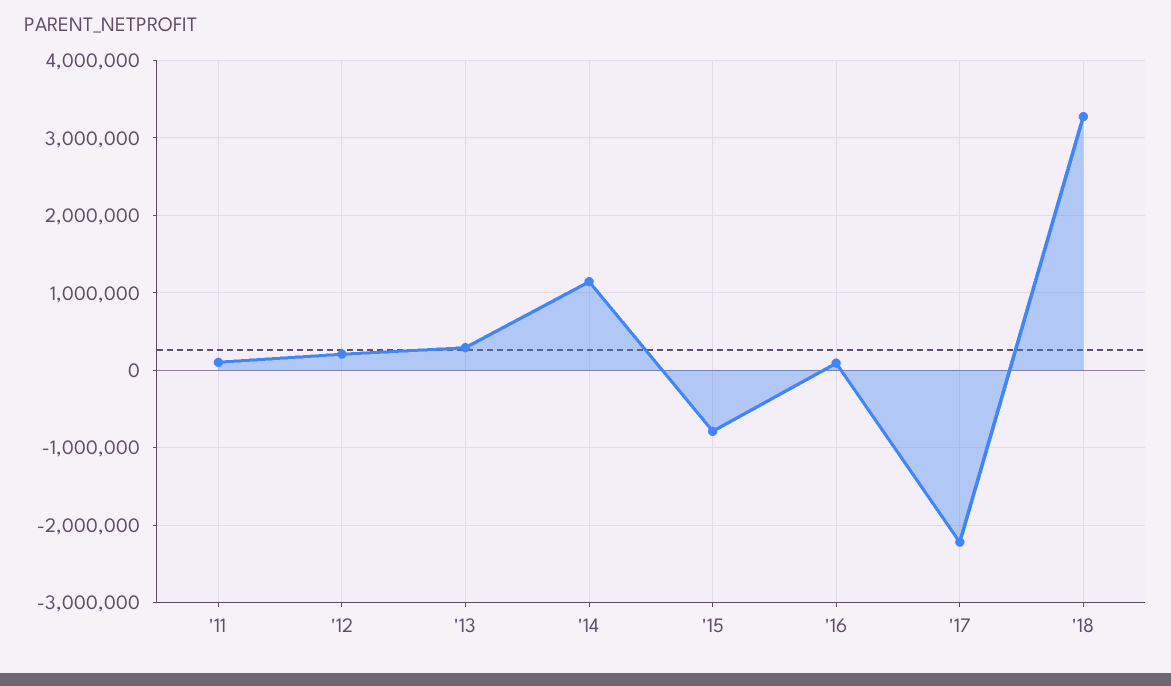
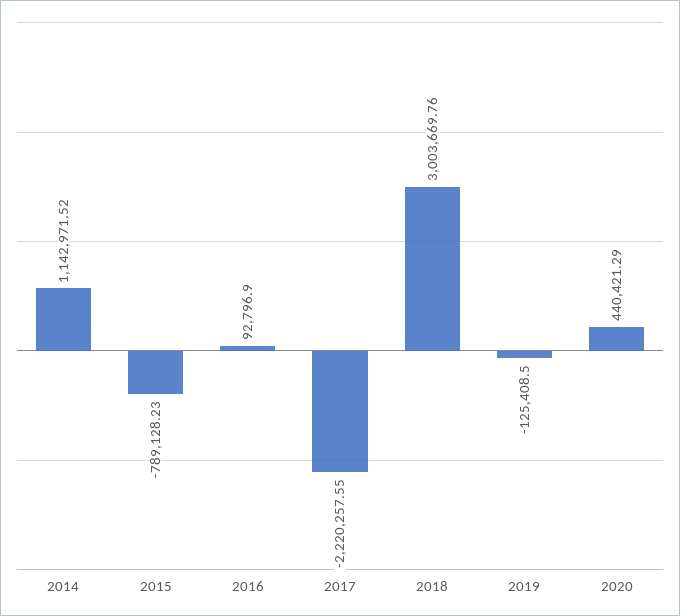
'11: 100000 -> none
'12: 200000 -> none
'13: 300000 -> none
'18: 3300000 -> 3003669.76
2019: none -> -125408.5
2020: none -> 440421.29

